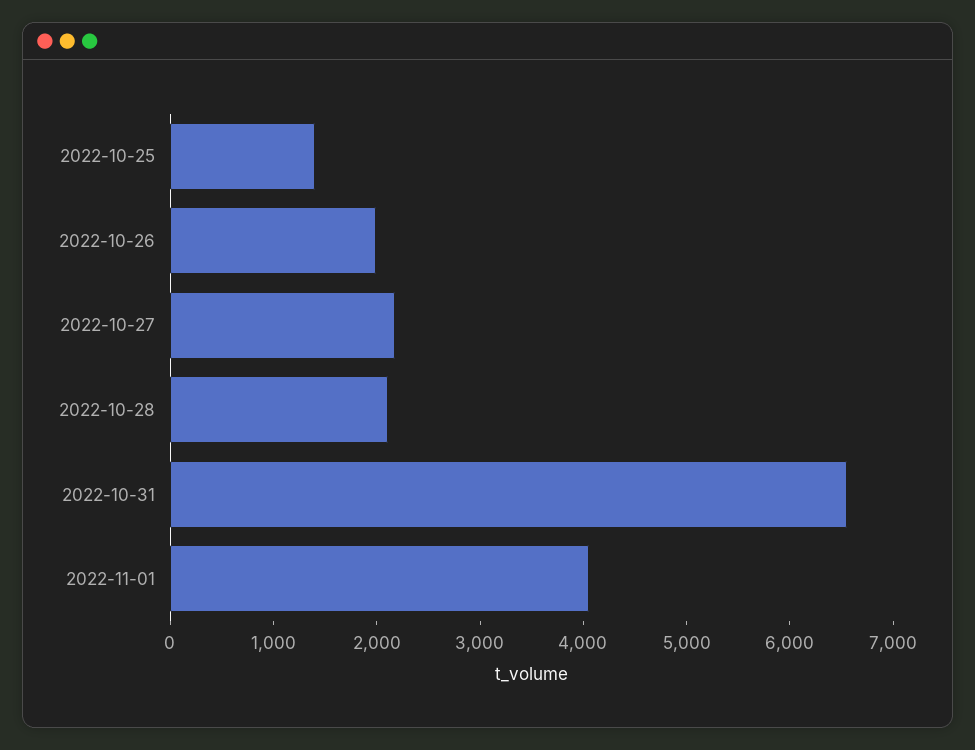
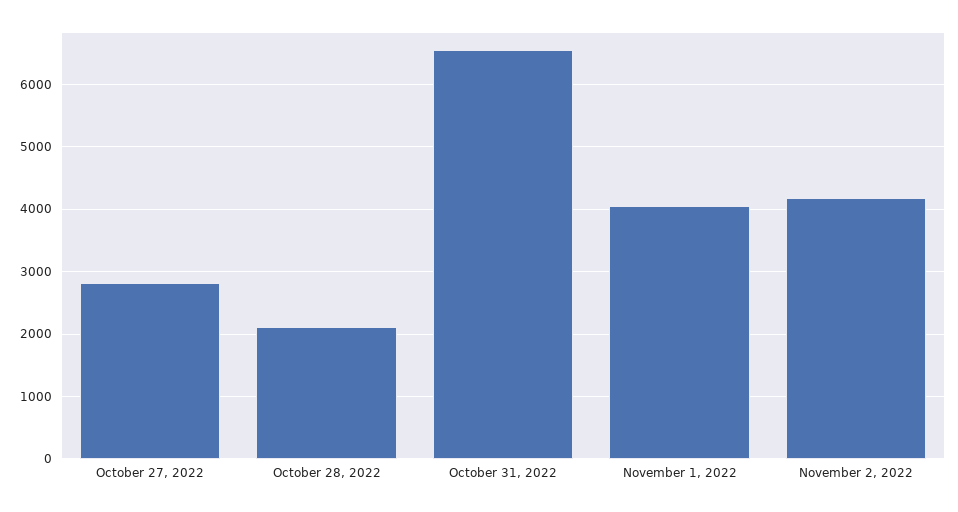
2022-10-25: 1400 -> none
2022-10-26: 2000 -> none
2022-10-27: 2200 -> 2800
November 2, 2022: none -> 4200

